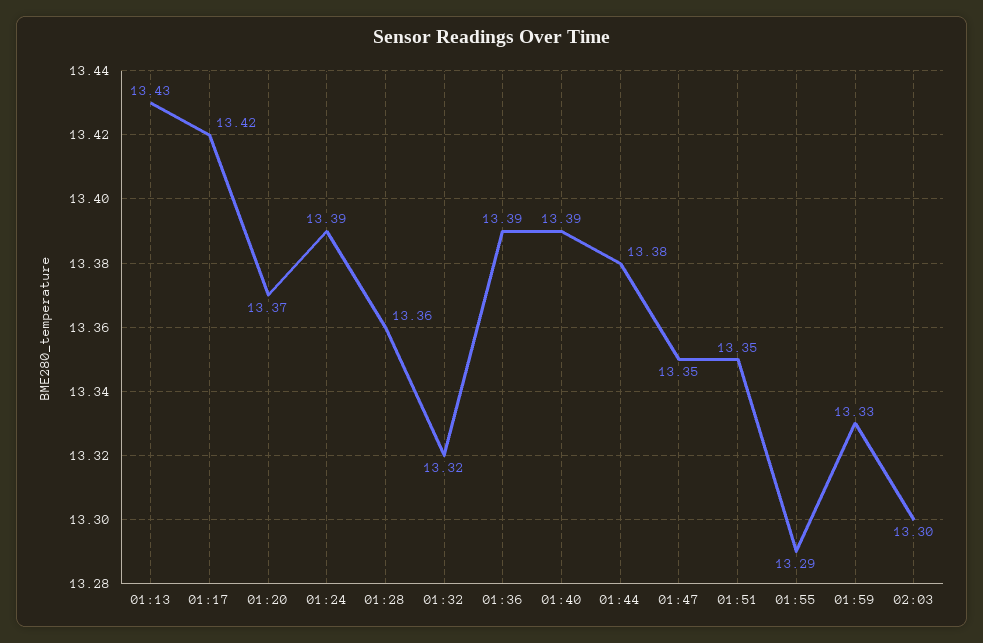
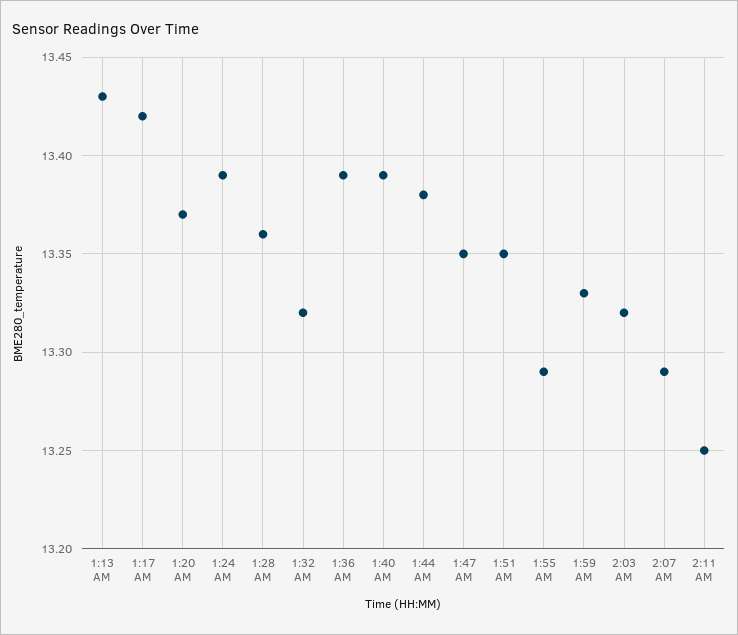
02:03: 13.3 -> 13.32
2:07 AM: none -> 13.29
2:11 AM: none -> 13.25

